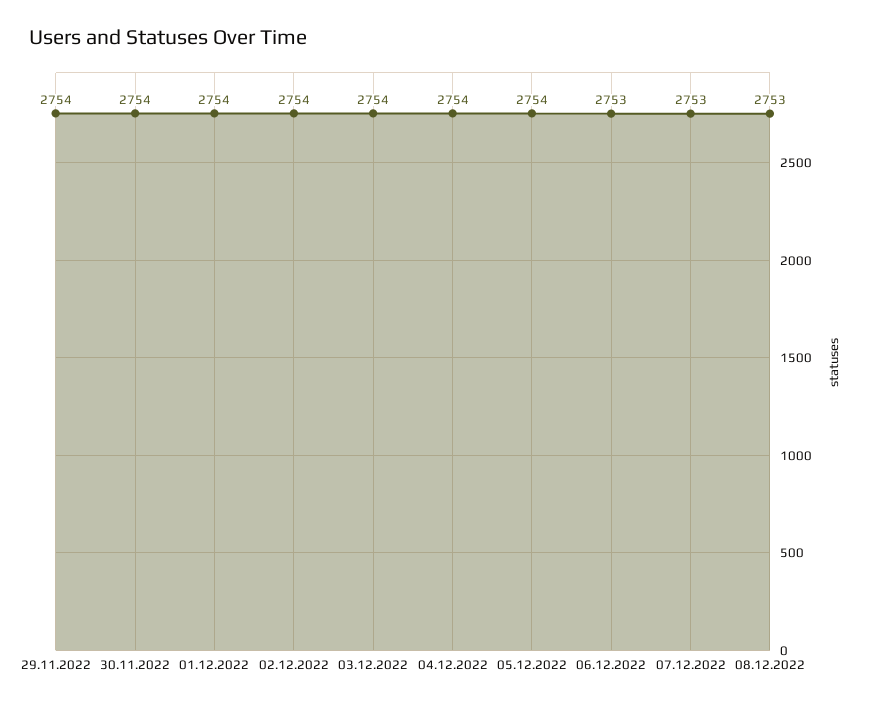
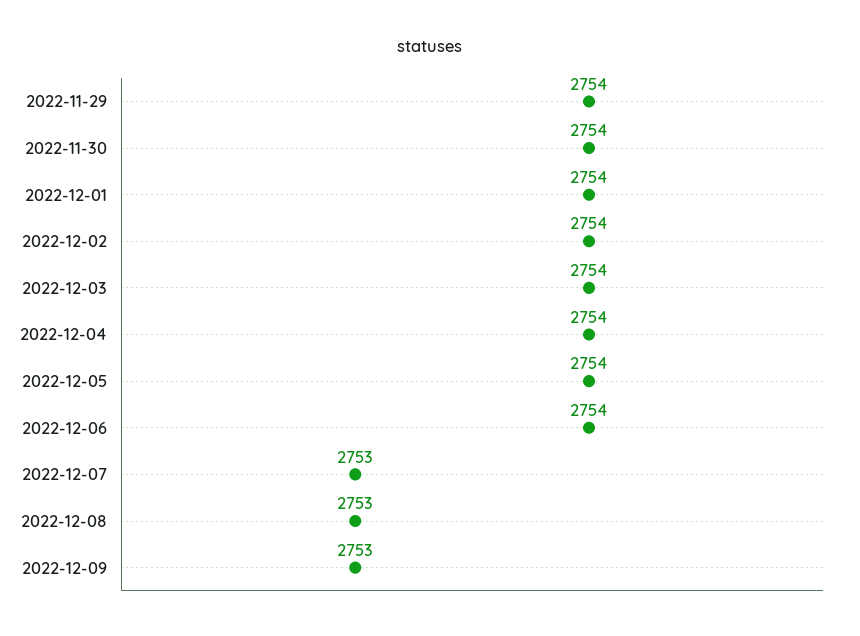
06.12.2022: 2753 -> 2754
2022-12-09: none -> 2753

